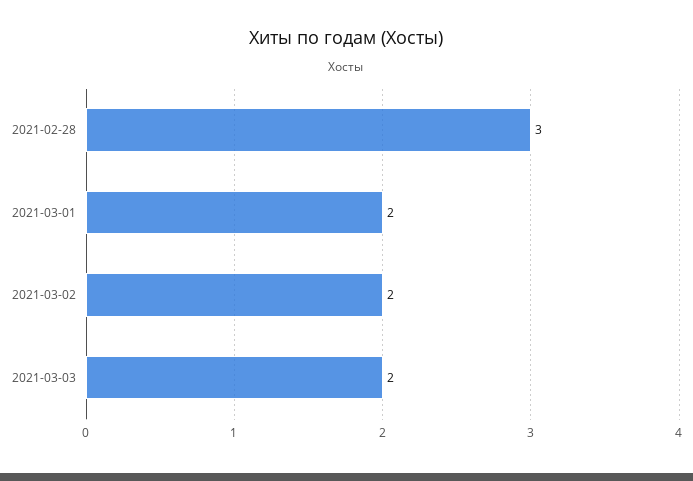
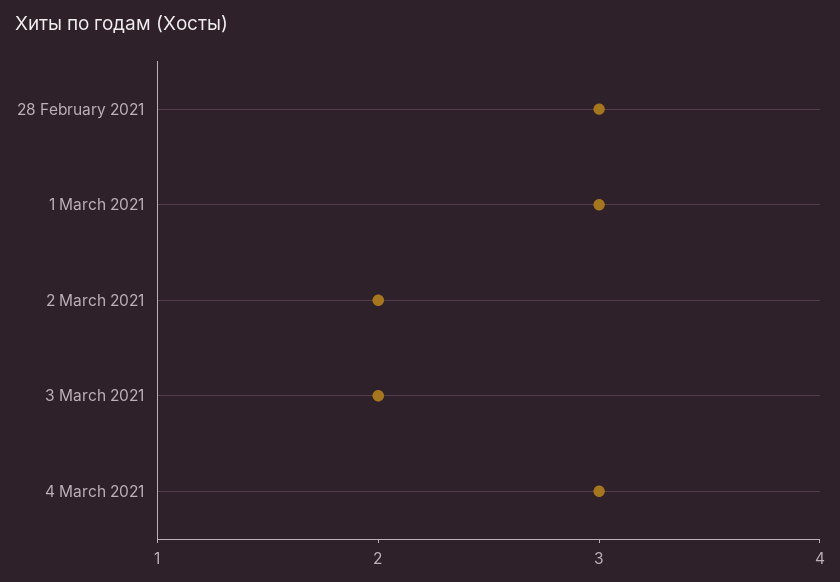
2021-03-01: 2 -> 3
4 March 2021: none -> 3

